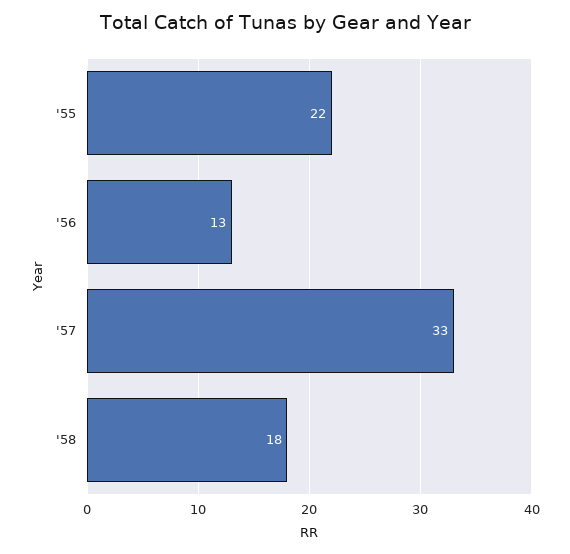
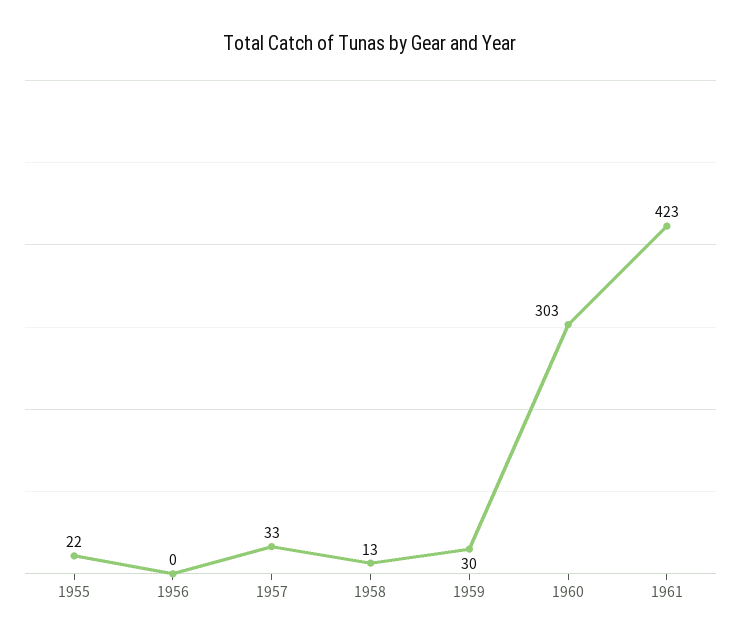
'56: 13 -> 0
'58: 18 -> 13
1959: none -> 30
1960: none -> 303
1961: none -> 423

